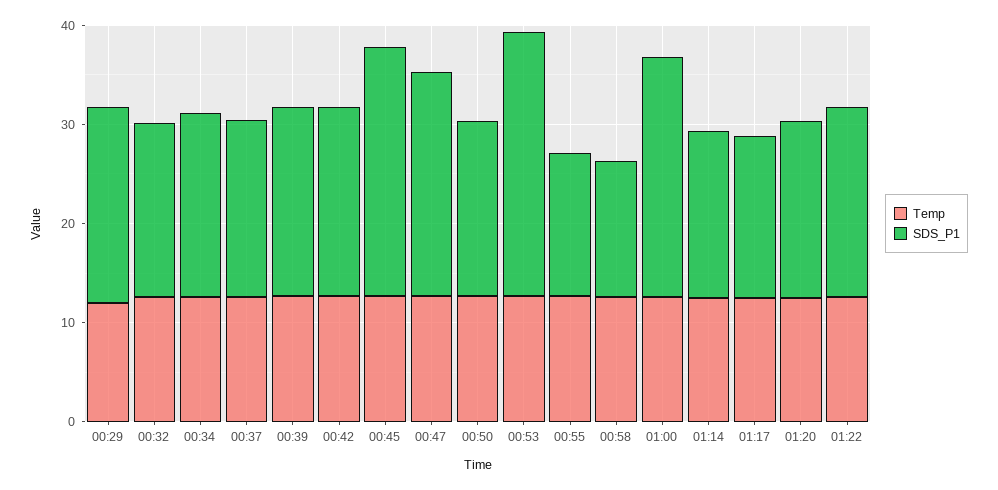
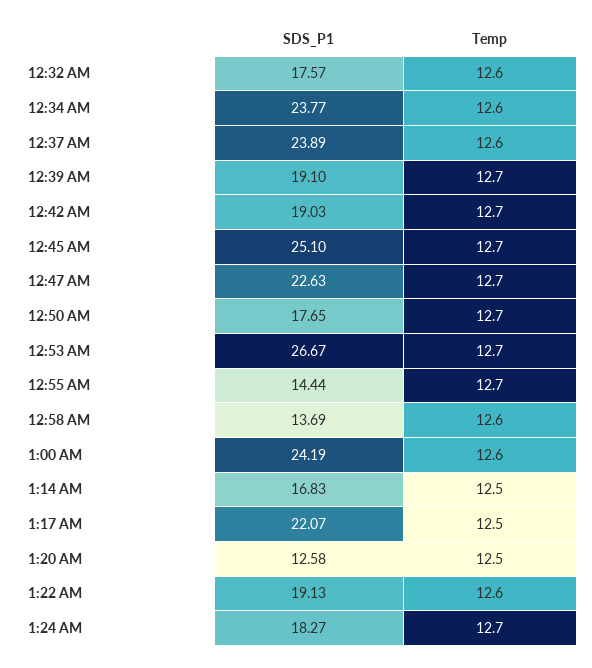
Temp, 00:29: 12 -> none
SDS_P1, 00:29: 20 -> none
SDS_P1, 00:34: 18 -> 23.77
SDS_P1, 00:37: 18 -> 23.89
SDS_P1, 01:17: 16 -> 22.07
SDS_P1, 01:20: 18 -> 12.58
SDS_P1, 1:24 AM: none -> 18.27
Temp, 1:24 AM: none -> 12.7

